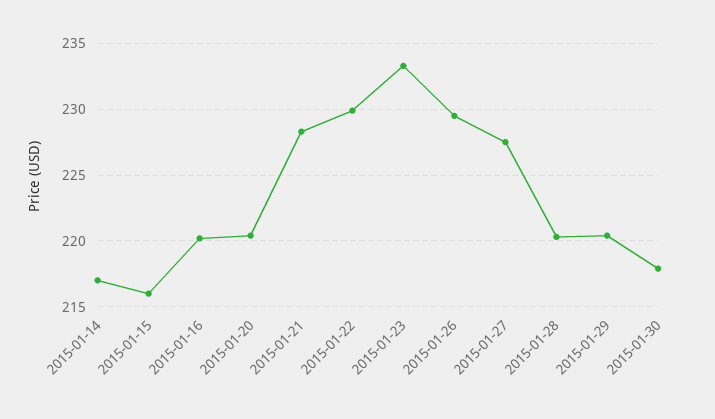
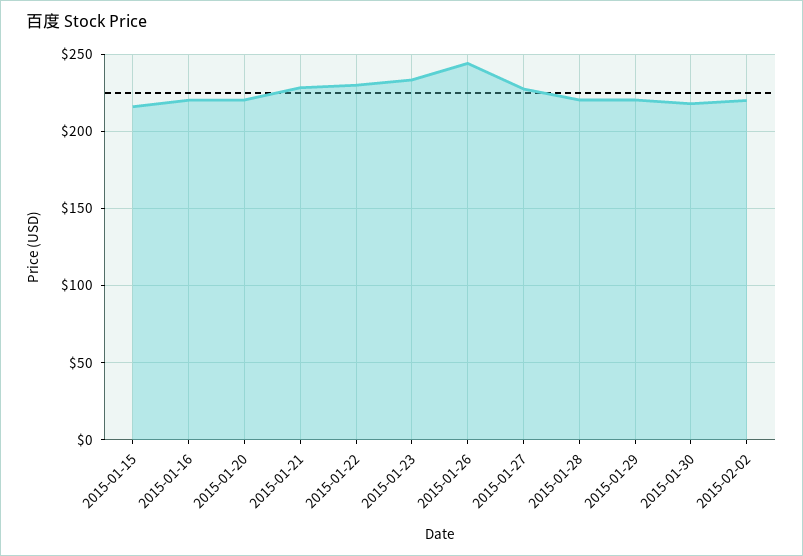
2015-01-14: 217 -> none
2015-01-26: 229.5 -> 245
2015-02-02: none -> 220

